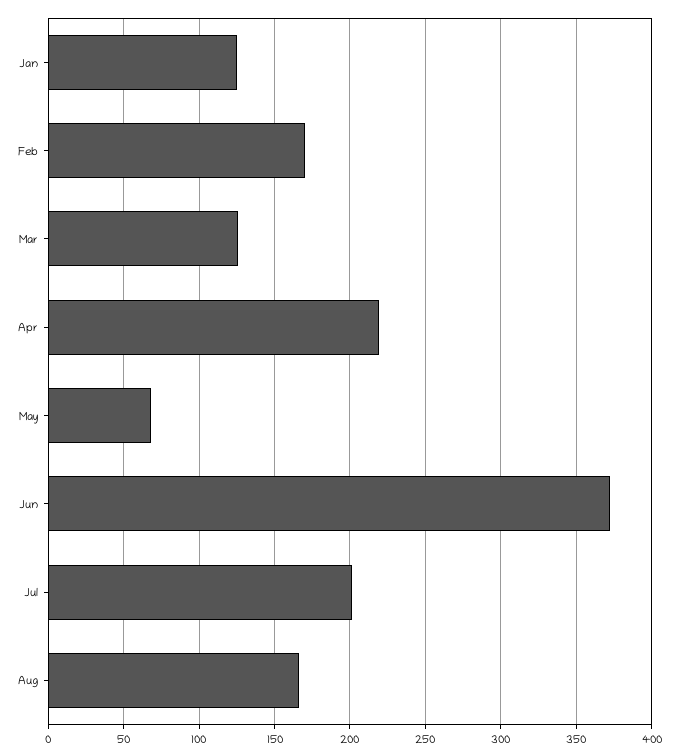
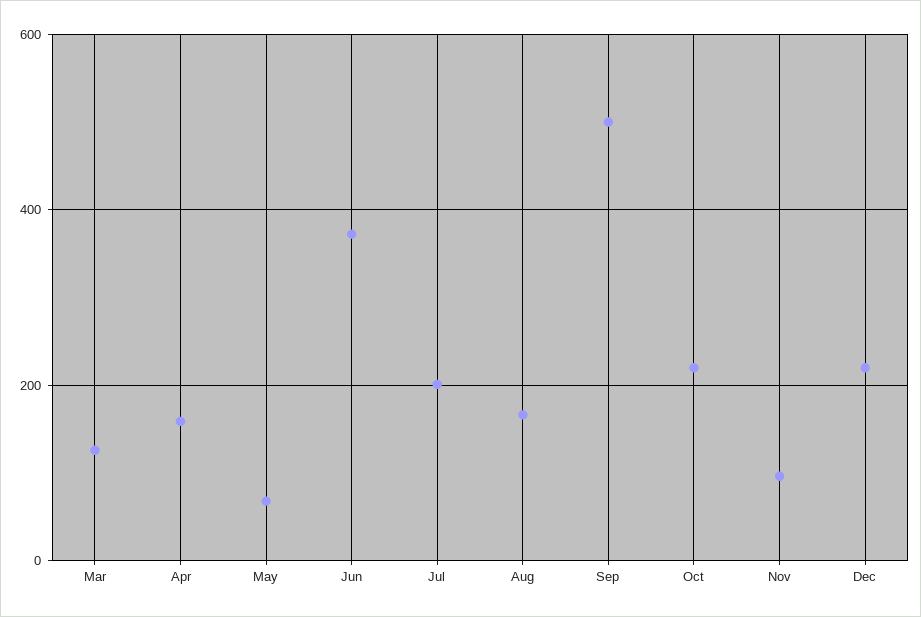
Jan: 125 -> none
Feb: 170 -> none
Apr: 220 -> 160
Sep: none -> 500
Oct: none -> 220
Nov: none -> 100
Dec: none -> 220

